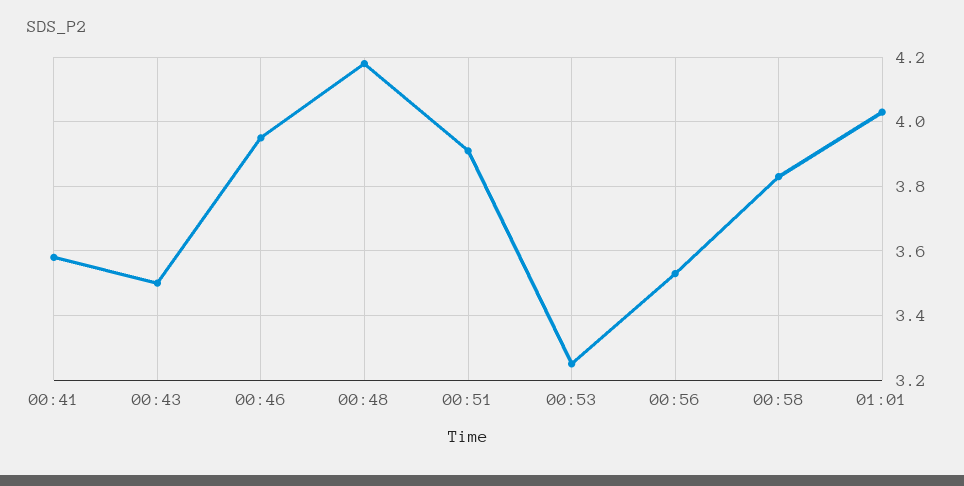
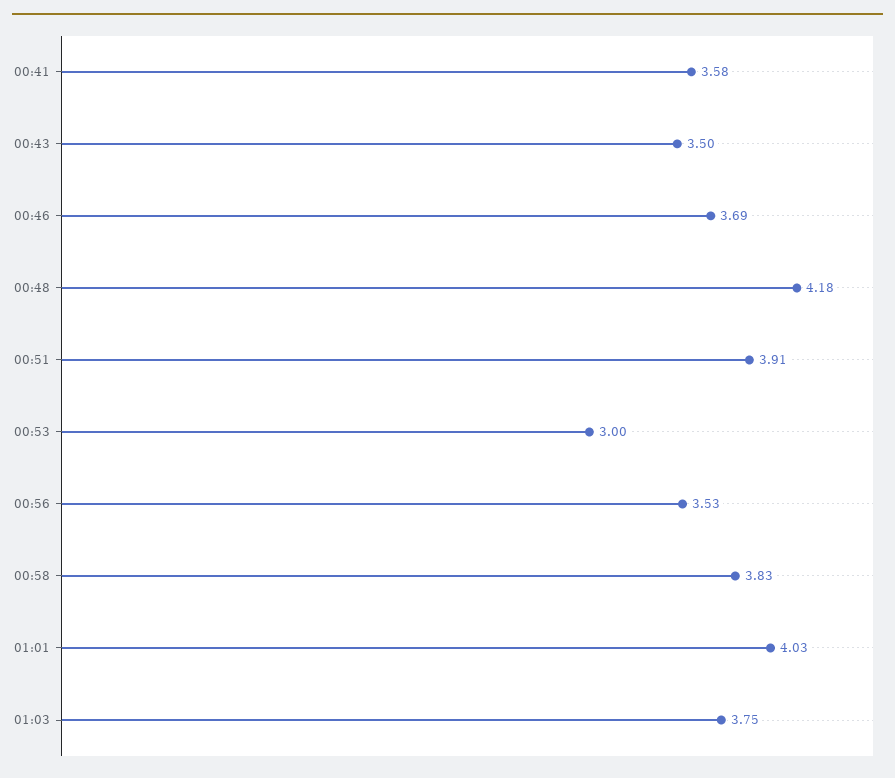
00:46: 3.95 -> 3.69
00:53: 3.25 -> 3
01:03: none -> 3.75

